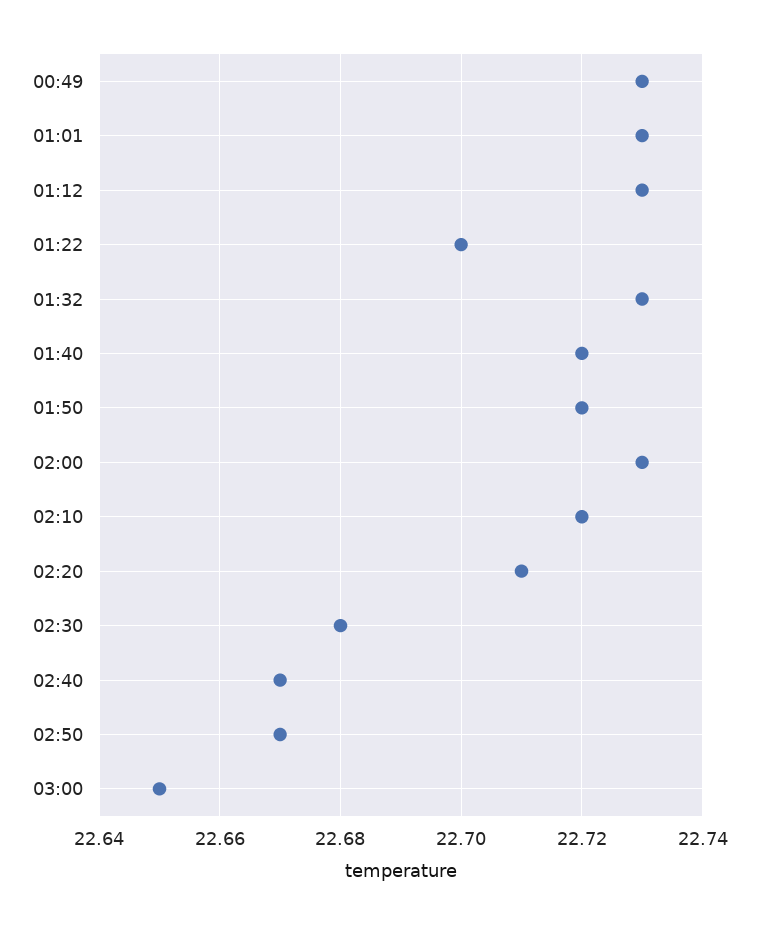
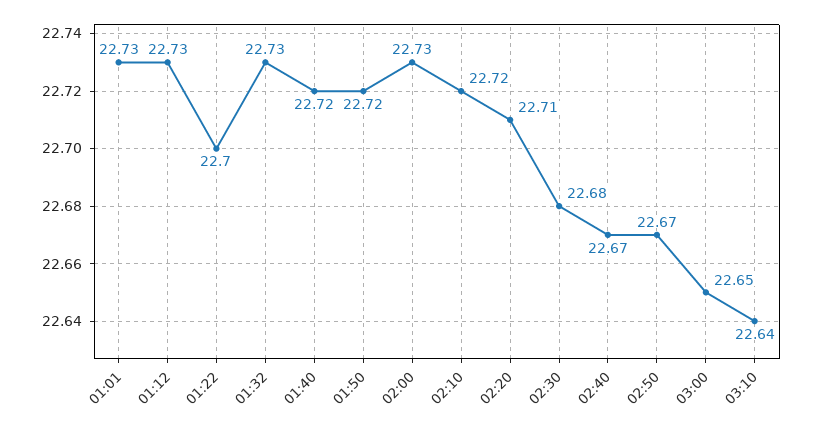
00:49: 22.73 -> none
03:10: none -> 22.64

